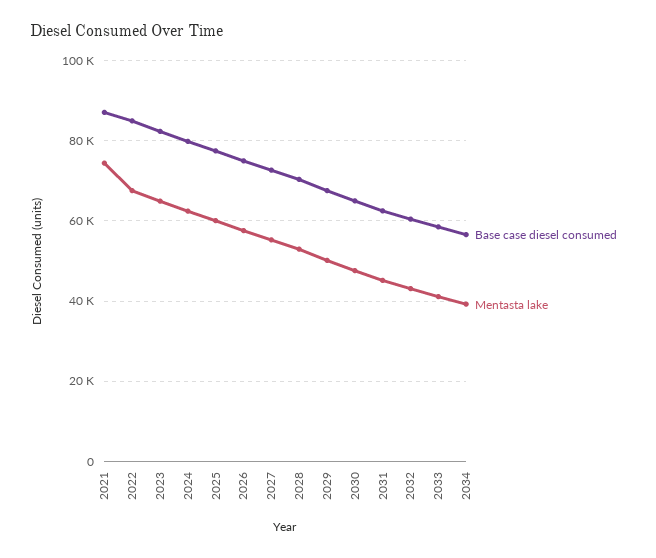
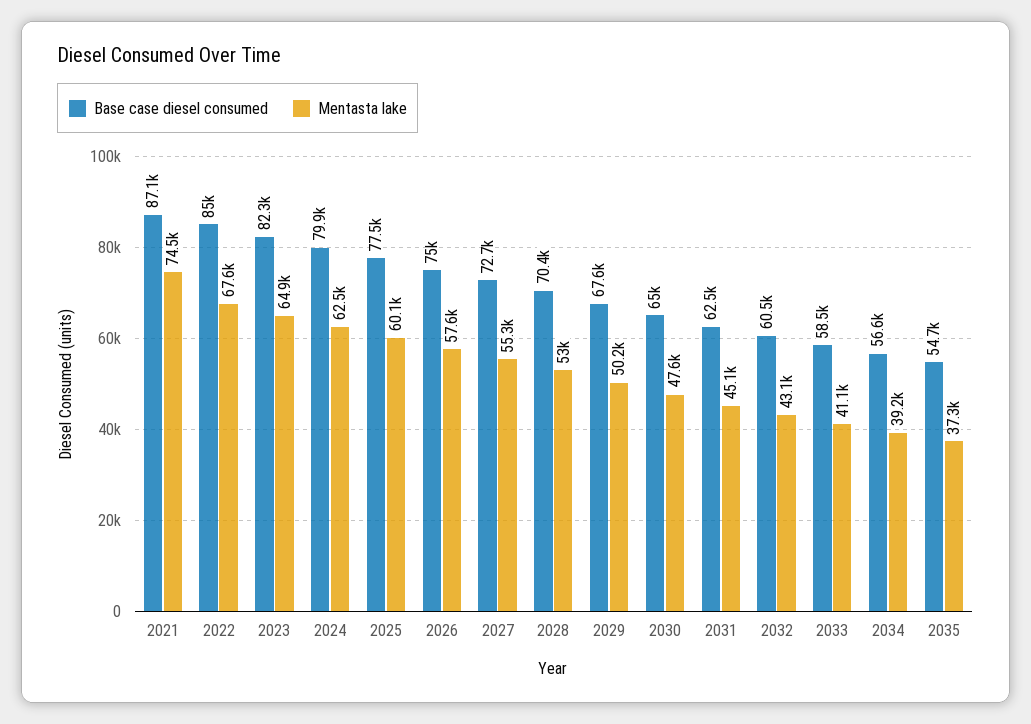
Base case diesel consumed, 2035: none -> 54700
Mentasta lake, 2035: none -> 37300

